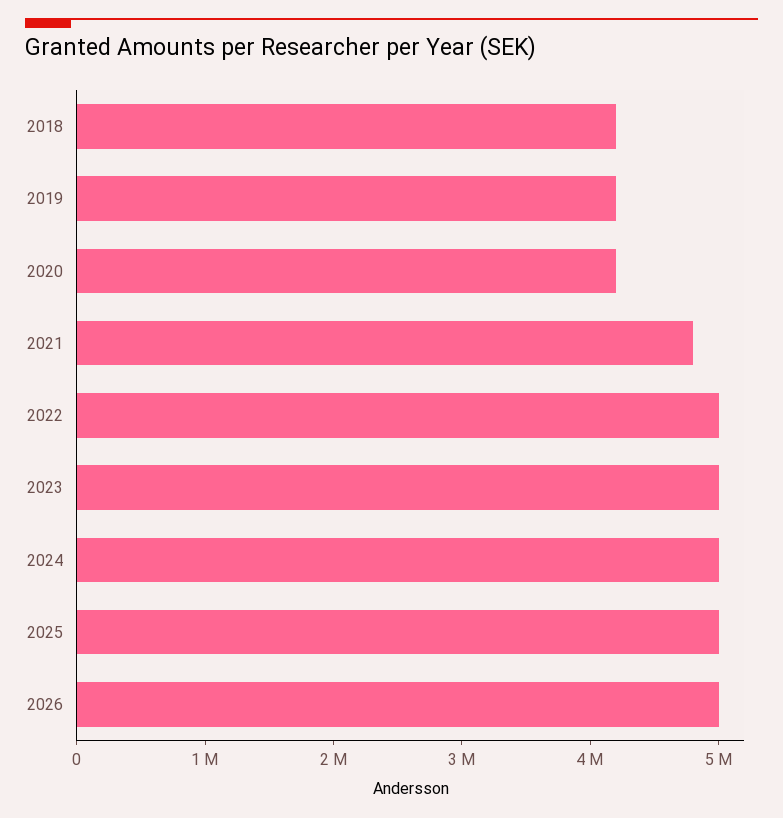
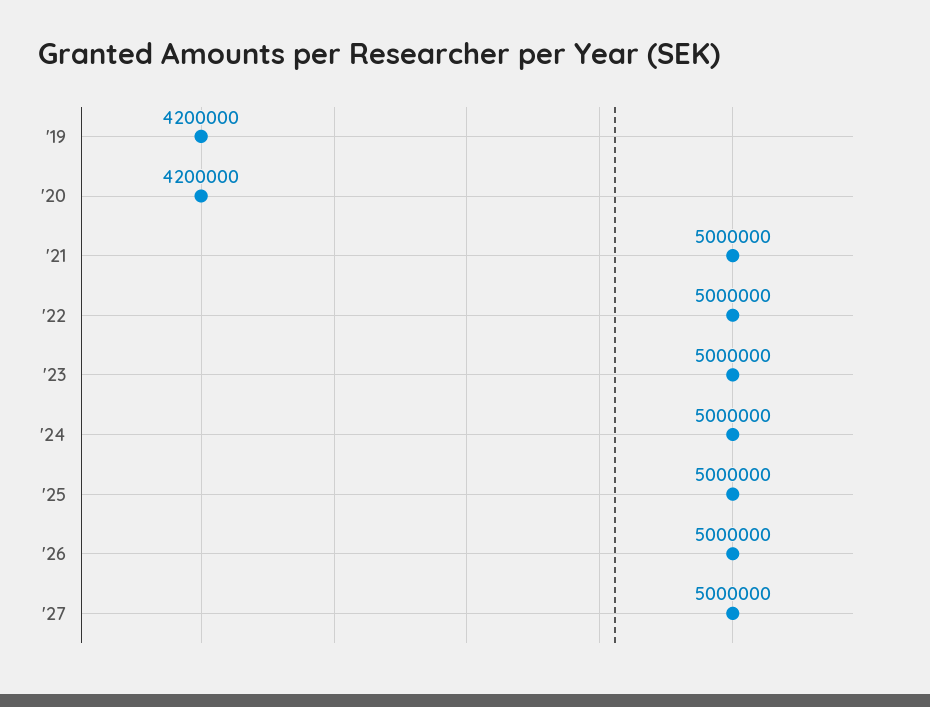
2018: 4200000 -> none
2021: 4800000 -> 5000000
'27: none -> 5000000

